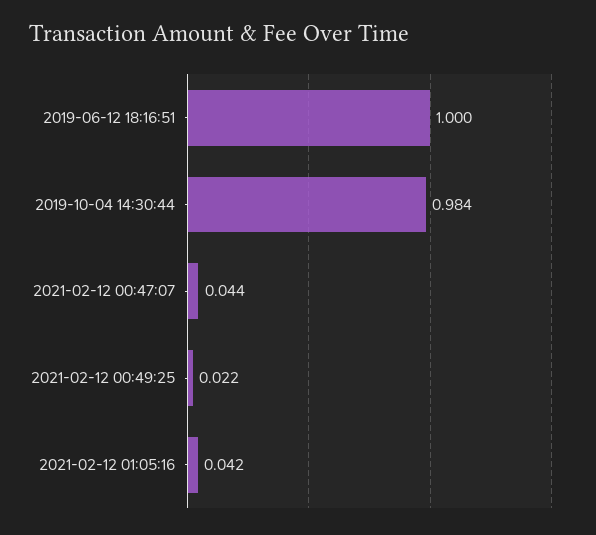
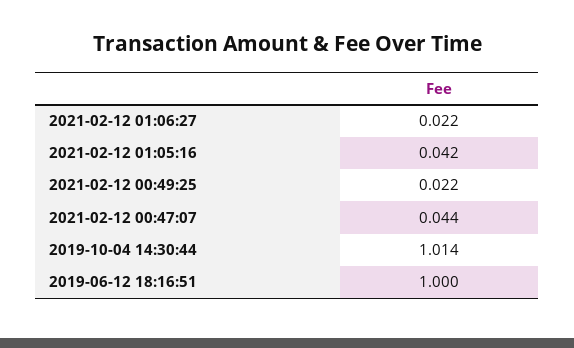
2019-10-04 14:30:44: 0.984 -> 1.014
2021-02-12 01:06:27: none -> 0.022

